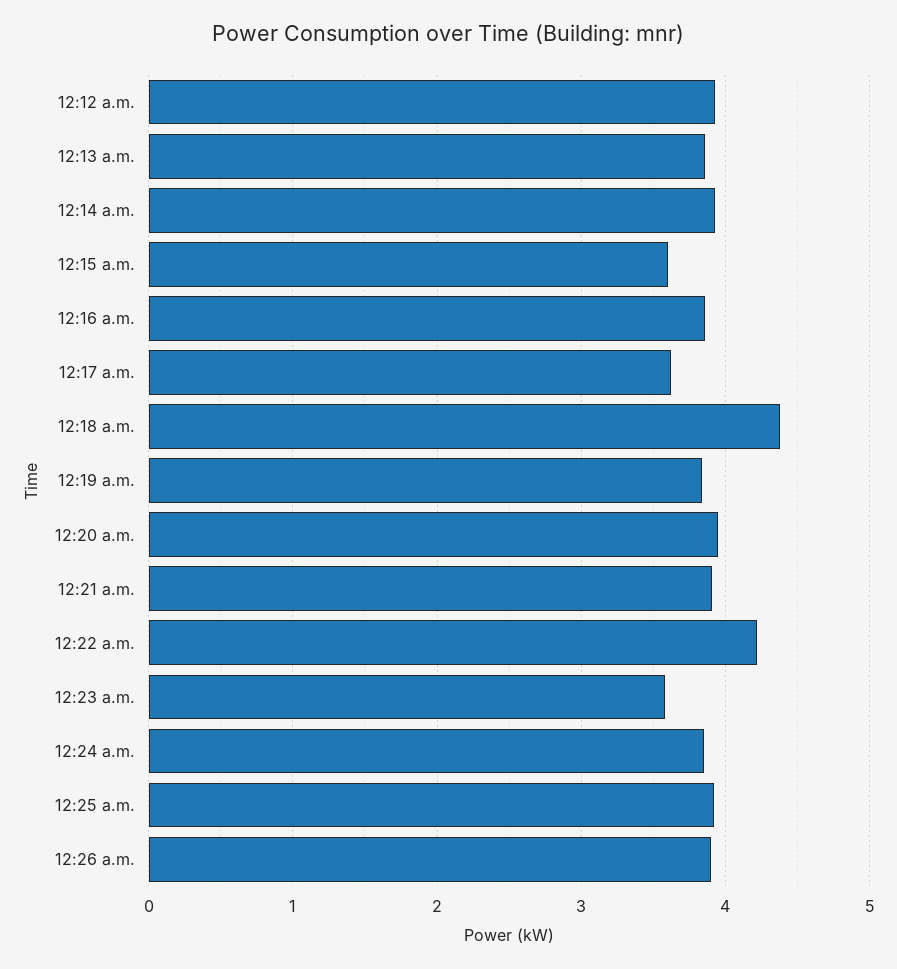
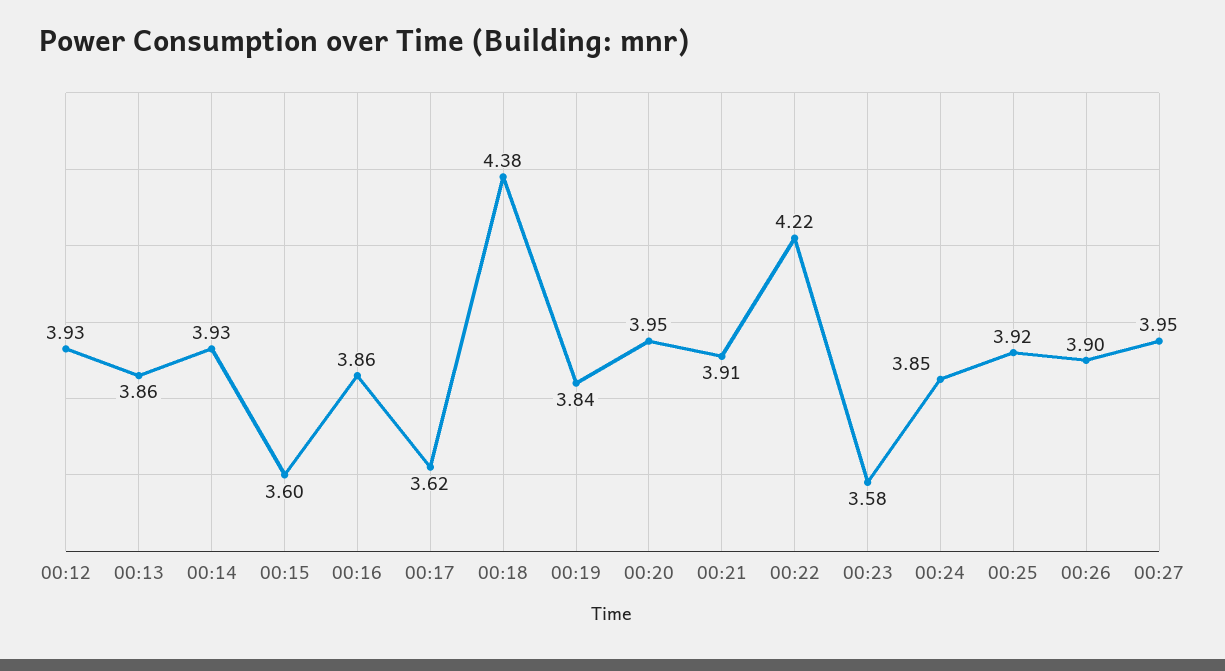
00:27: none -> 3.95

